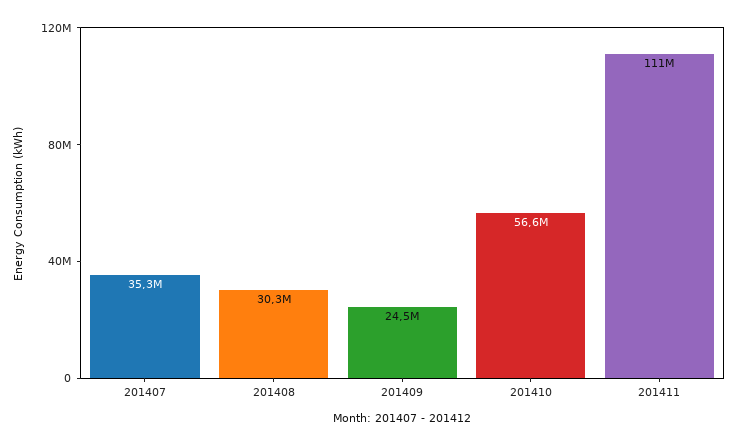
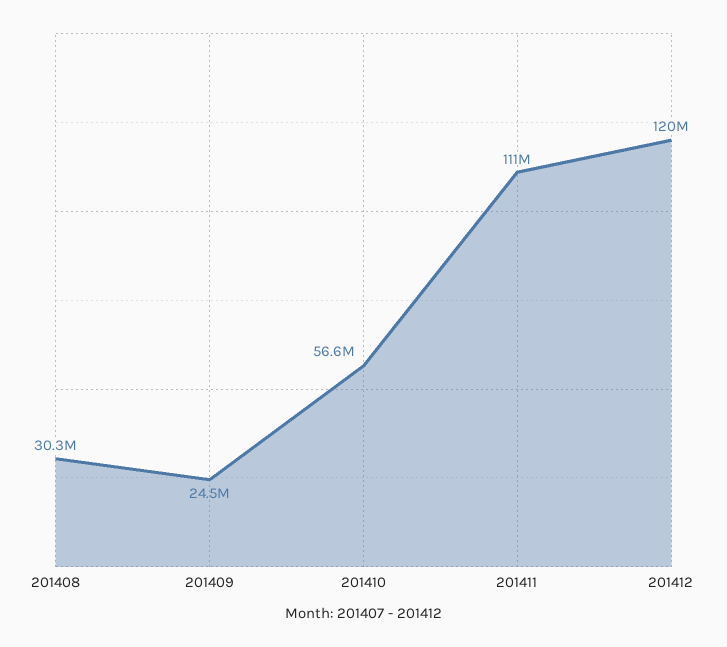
201407: 35300000 -> none
201412: none -> 120000000

